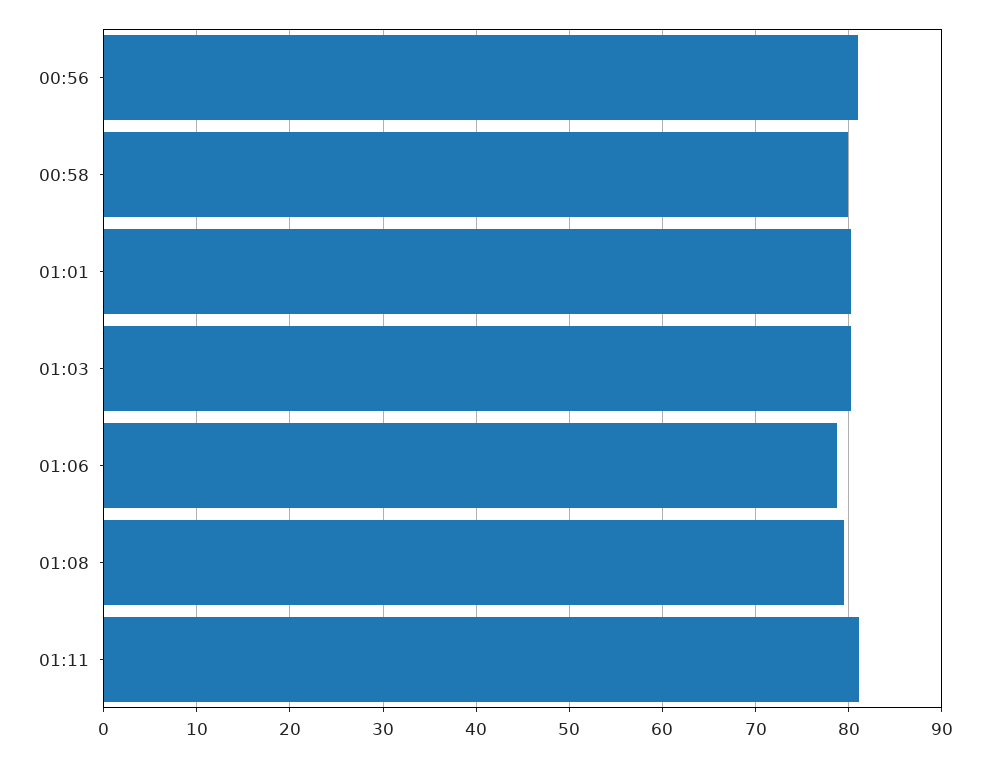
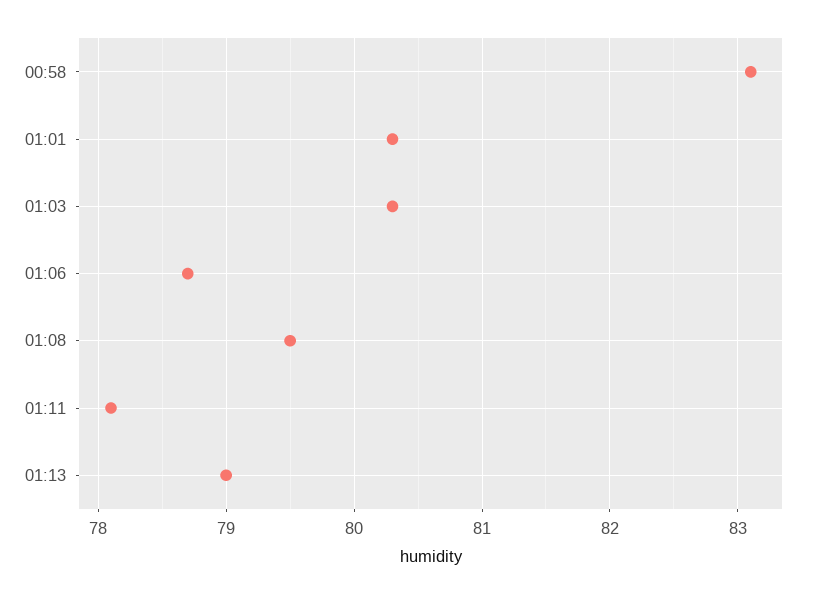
00:56: 81 -> none
00:58: 80 -> 83.1
01:11: 81 -> 78.1
01:13: none -> 79

